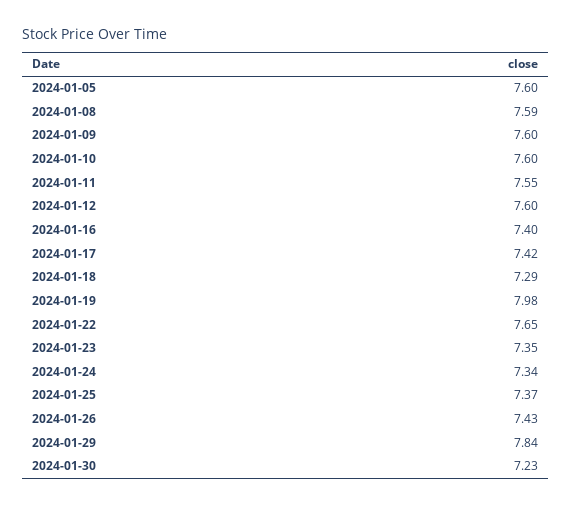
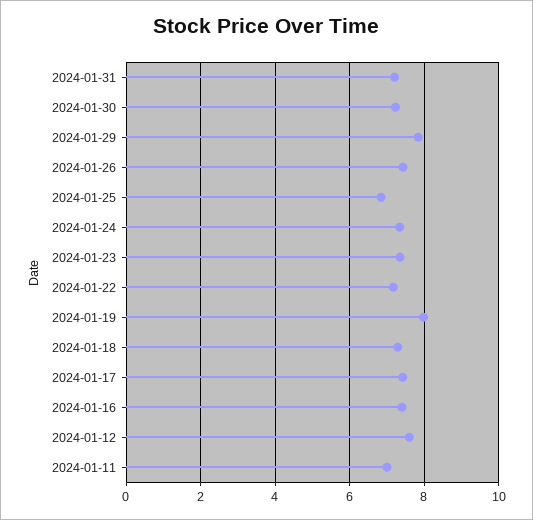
2024-01-05: 7.6 -> none
2024-01-08: 7.59 -> none
2024-01-09: 7.6 -> none
2024-01-10: 7.6 -> none
2024-01-11: 7.55 -> 7
2024-01-22: 7.65 -> 7.2
2024-01-25: 7.37 -> 6.8
2024-01-31: none -> 7.2

